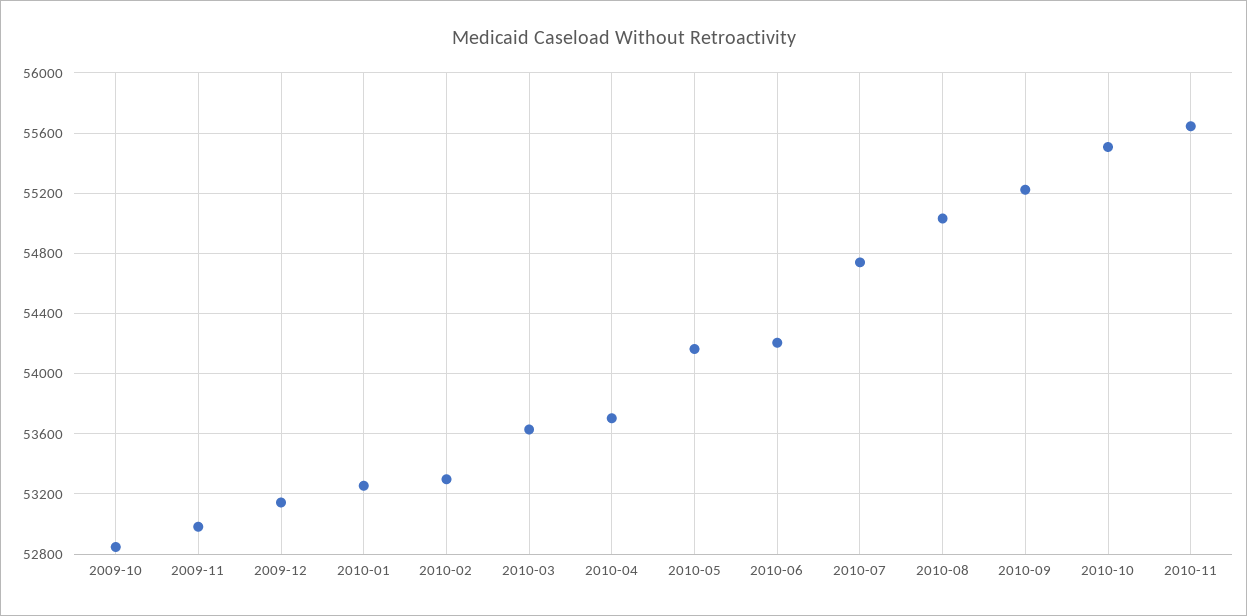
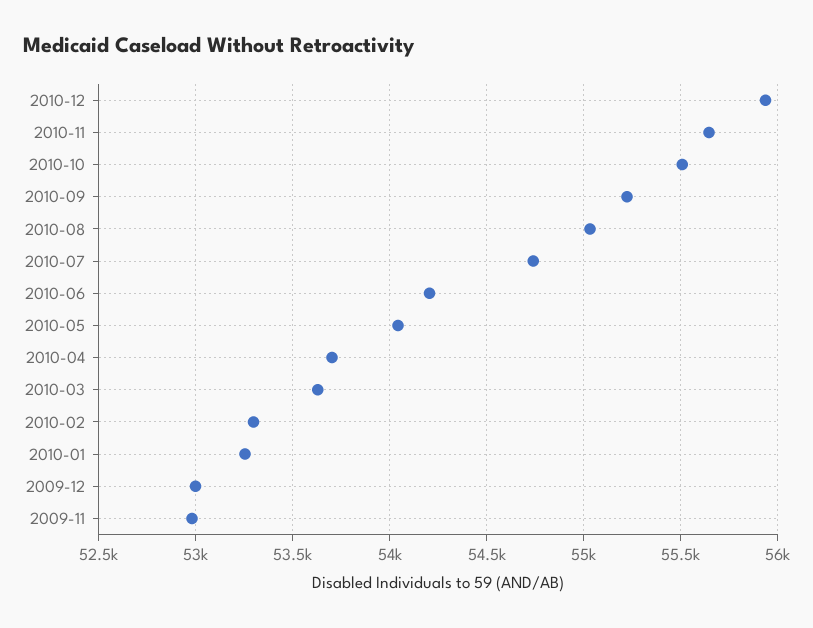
2009-10: 52850 -> none
2009-12: 53150 -> 53000
2010-05: 54150 -> 54050
2010-12: none -> 55950

